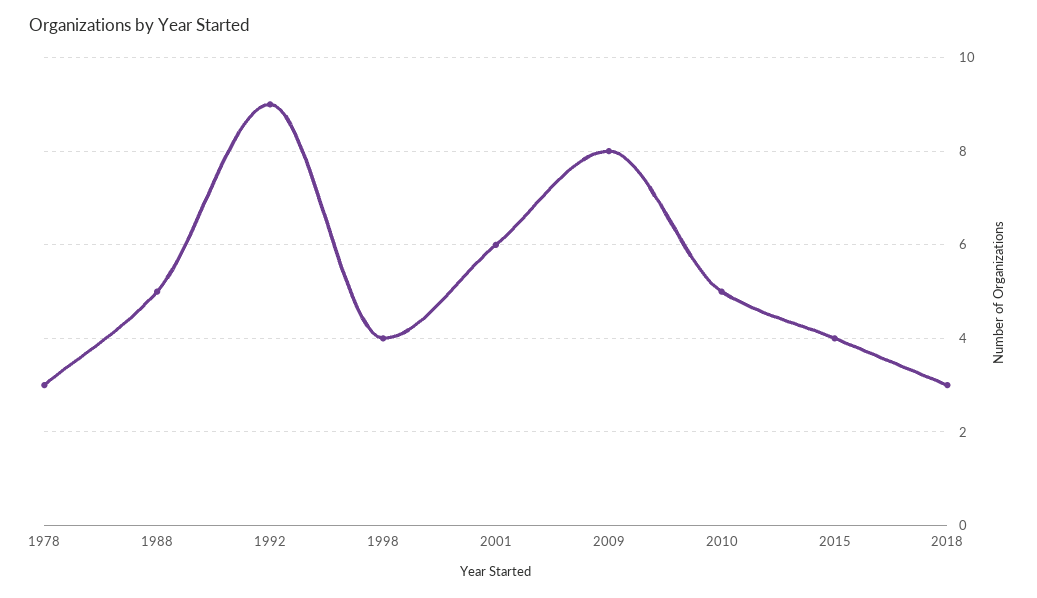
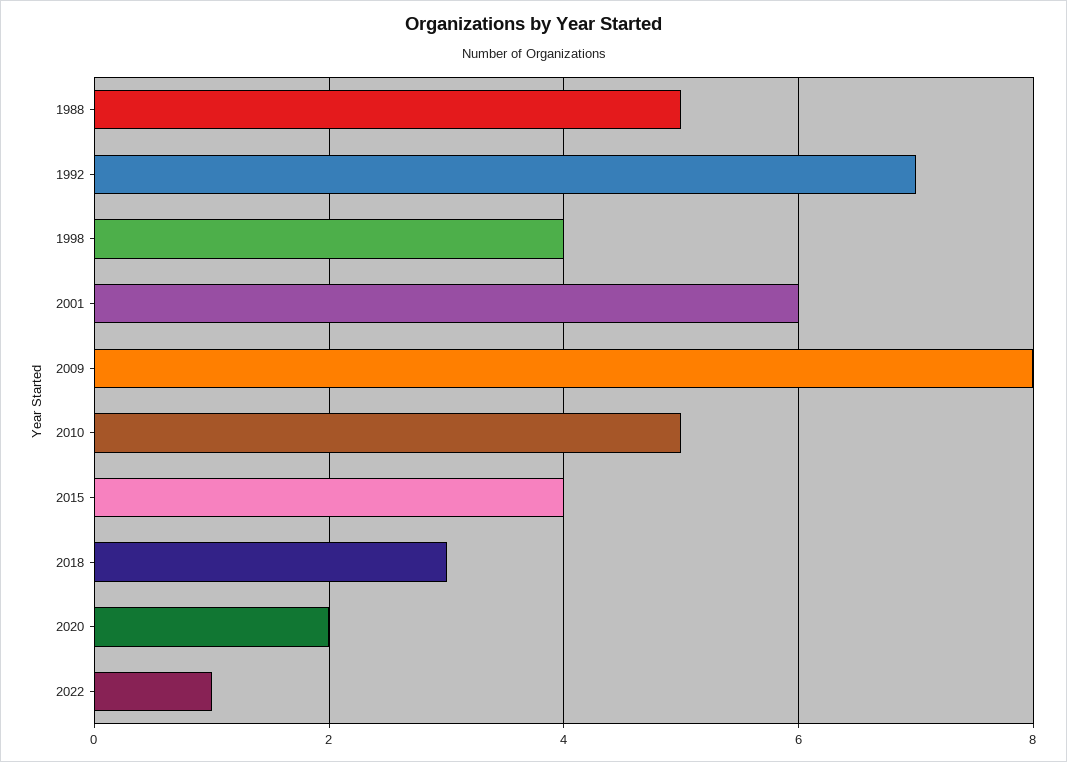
1978: 3 -> none
1992: 9 -> 7
2020: none -> 2
2022: none -> 1

